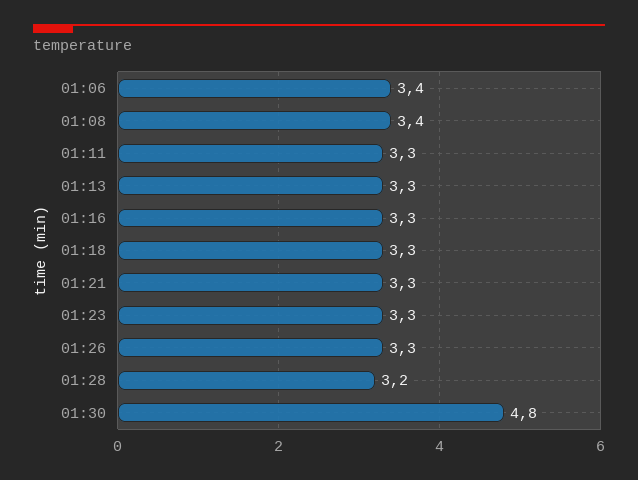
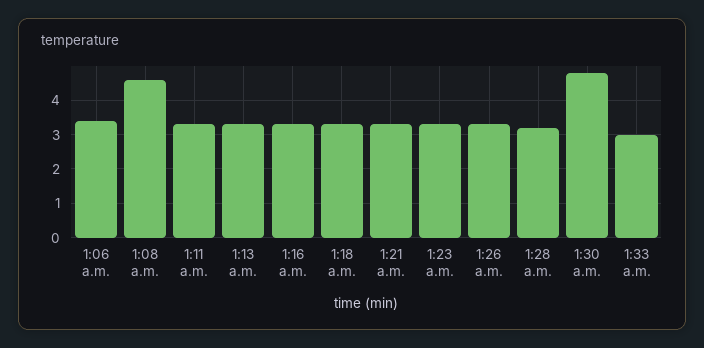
01:08: 3.4 -> 4.5
1:33 a.m.: none -> 3

